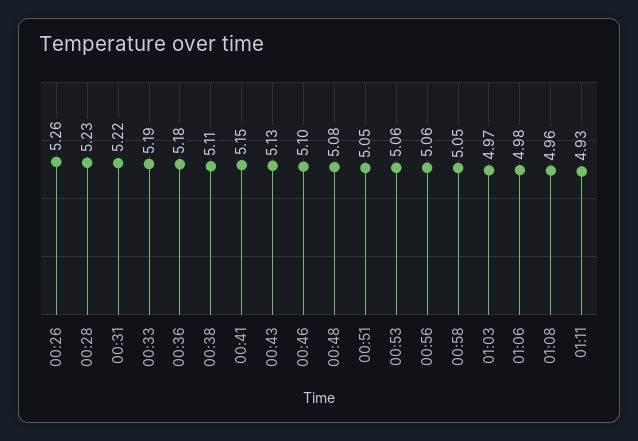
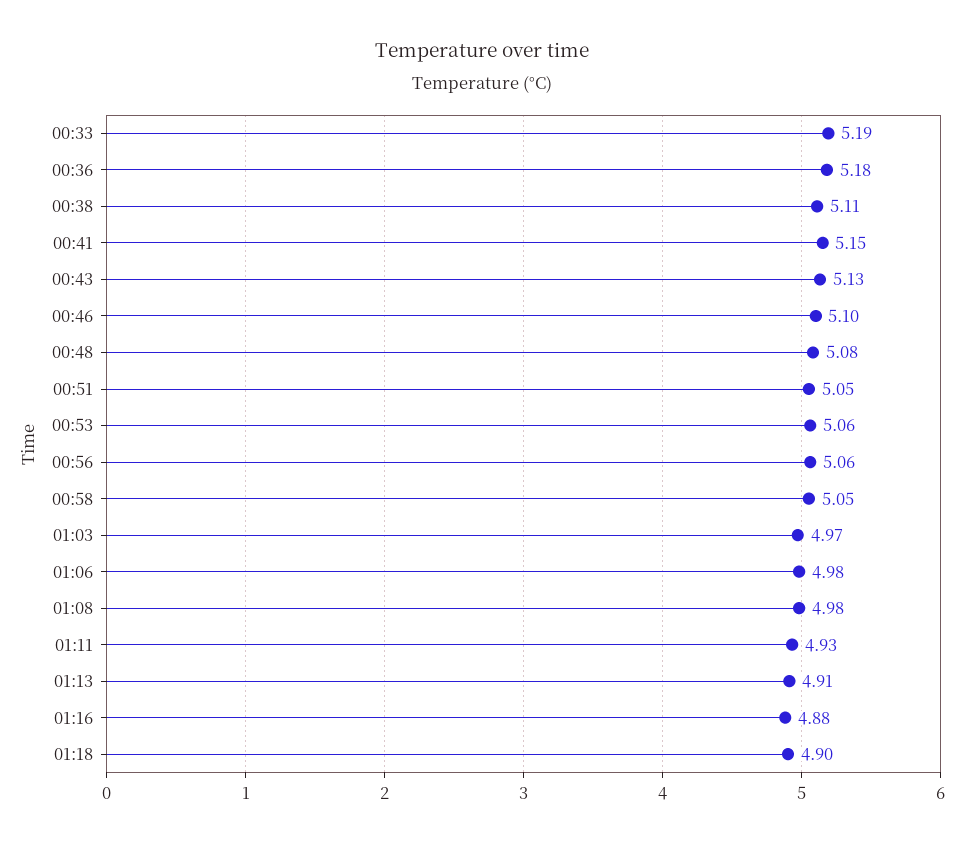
00:26: 5.26 -> none
00:28: 5.23 -> none
00:31: 5.22 -> none
01:08: 4.96 -> 4.98
01:13: none -> 4.91
01:16: none -> 4.88
01:18: none -> 4.9

